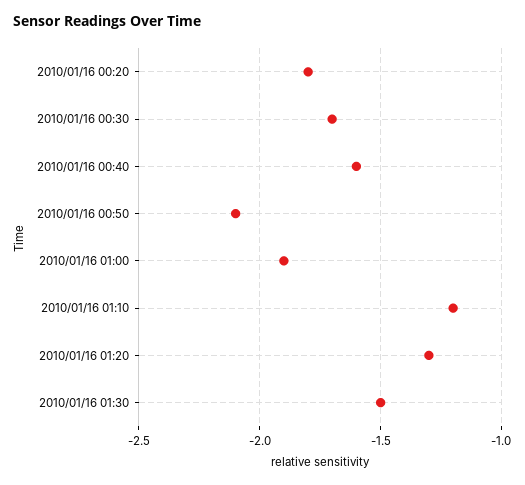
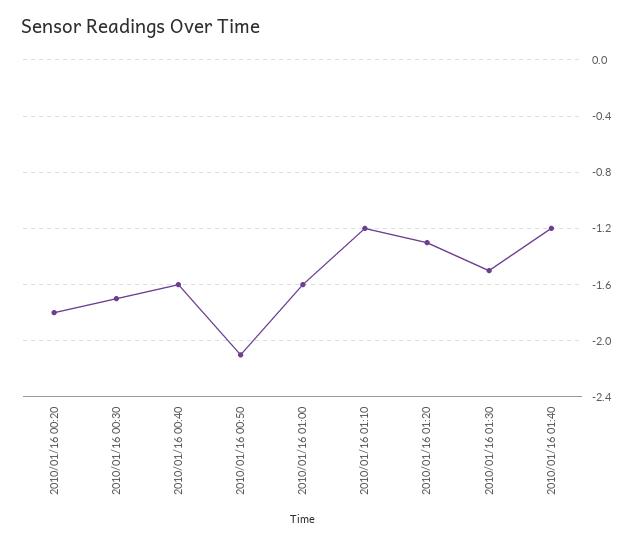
2010/01/16 01:00: -1.9 -> -1.6
2010/01/16 01:40: none -> -1.2

